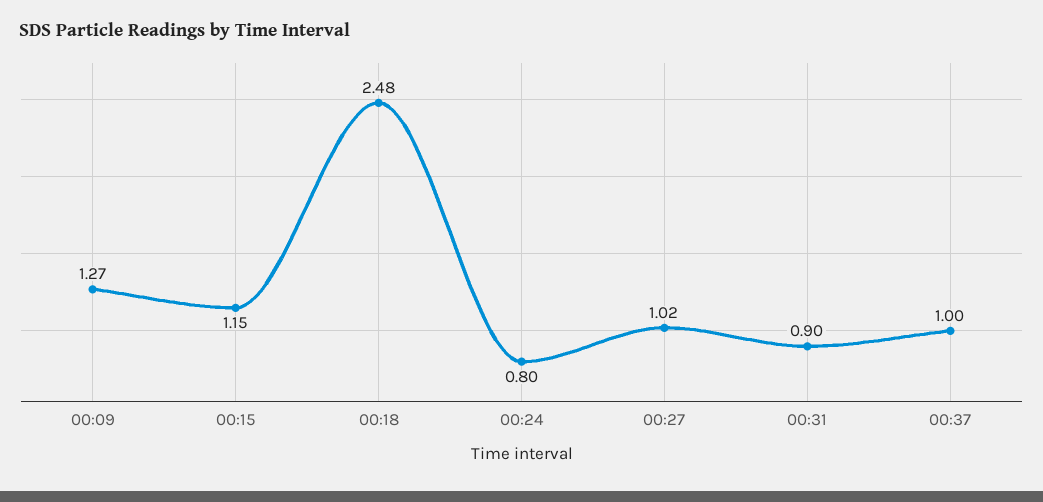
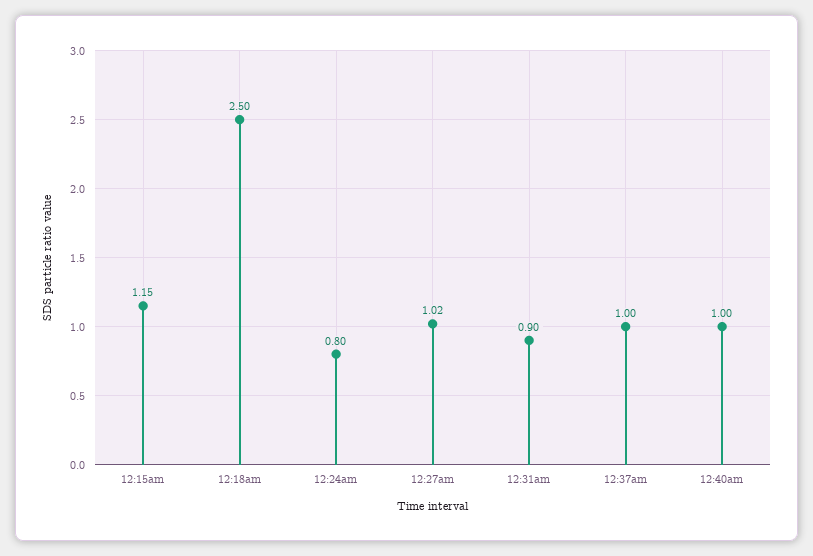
00:09: 1.27 -> none
00:18: 2.48 -> 2.5
12:40am: none -> 1

